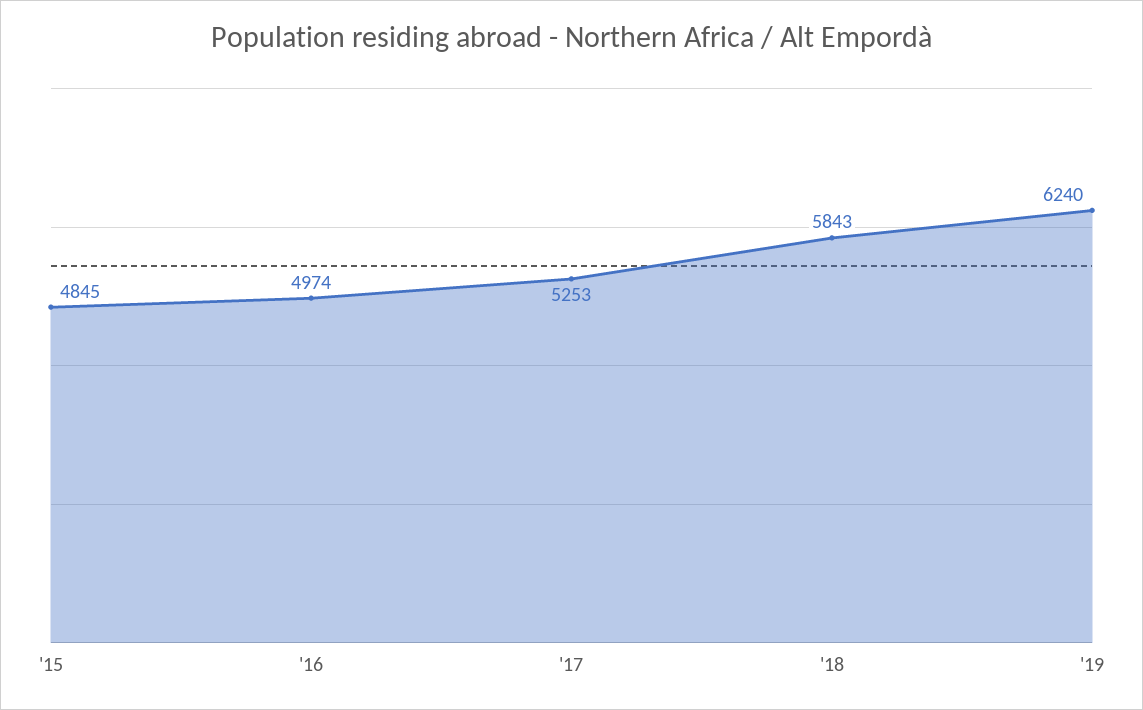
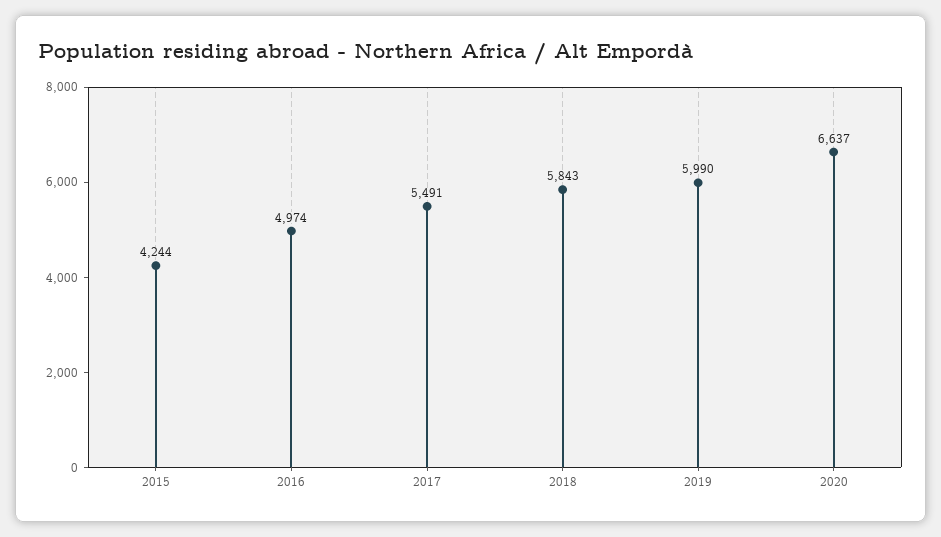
'15: 4845 -> 4244
'17: 5253 -> 5491
'19: 6240 -> 5990
2020: none -> 6637

